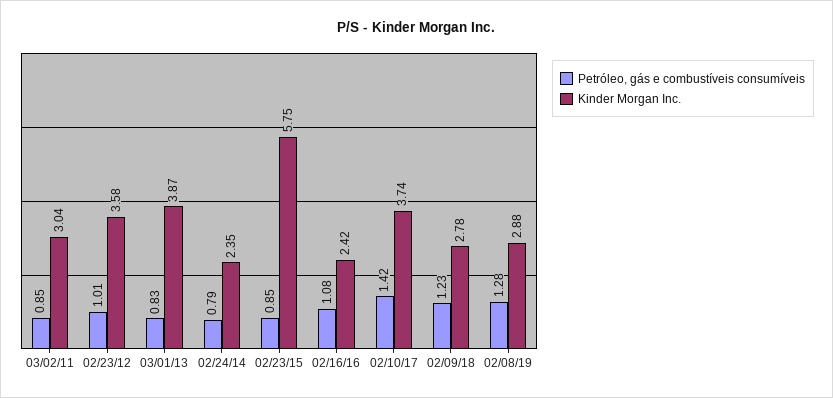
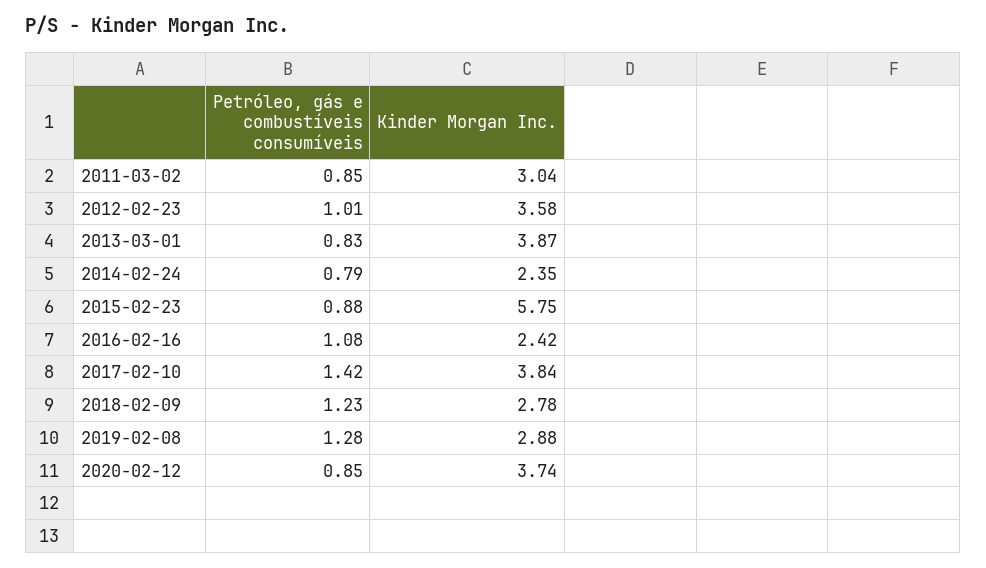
Petróleo, gás e combustíveis consumíveis, 02/23/15: 0.85 -> 0.88
Kinder Morgan Inc., 02/10/17: 3.74 -> 3.84
Petróleo, gás e combustíveis consumíveis, 2020-02-12: none -> 0.85
Kinder Morgan Inc., 2020-02-12: none -> 3.74

